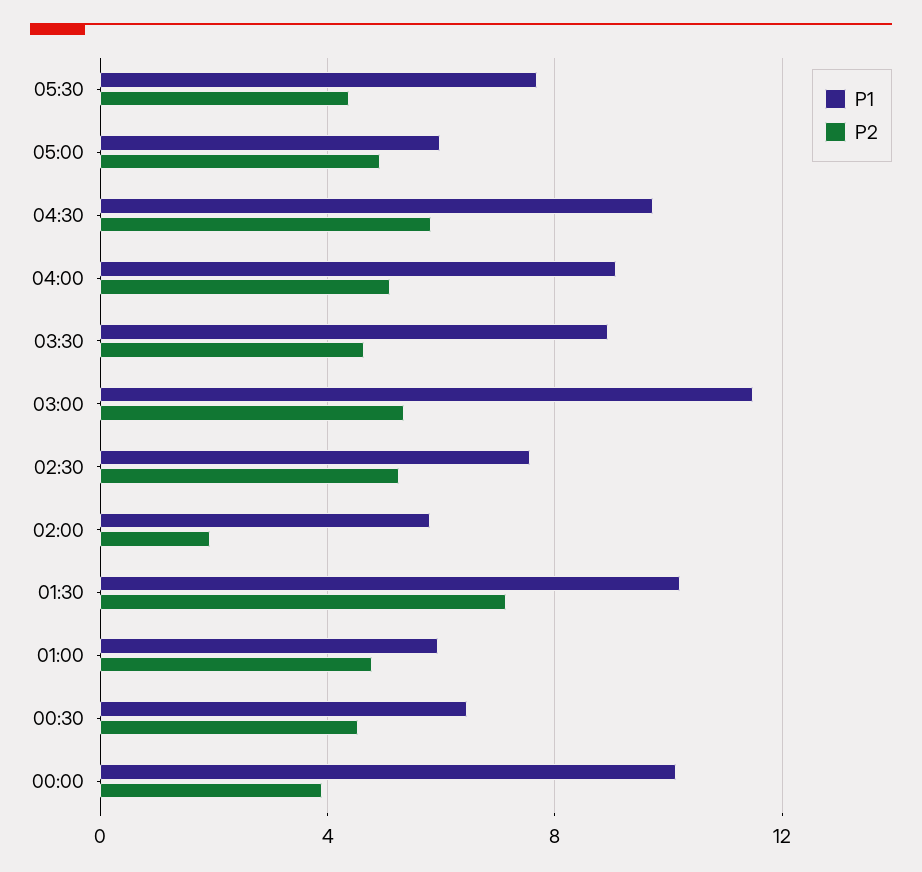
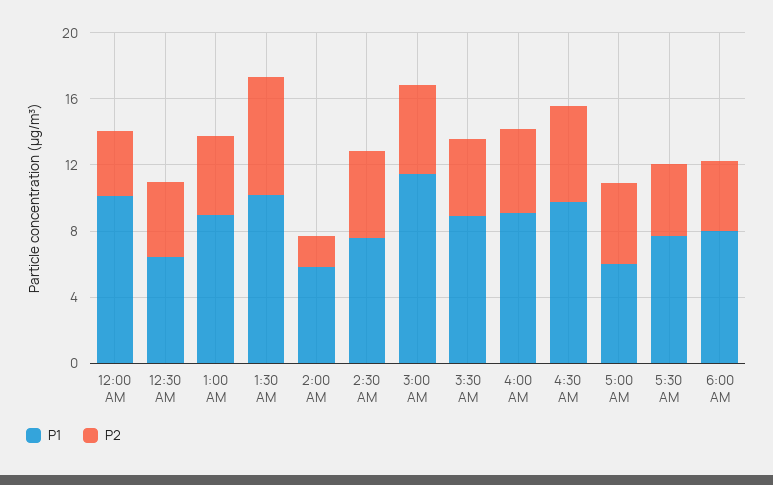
P1, 01:00: 6 -> 9
P1, 6:00 AM: none -> 8
P2, 6:00 AM: none -> 4

